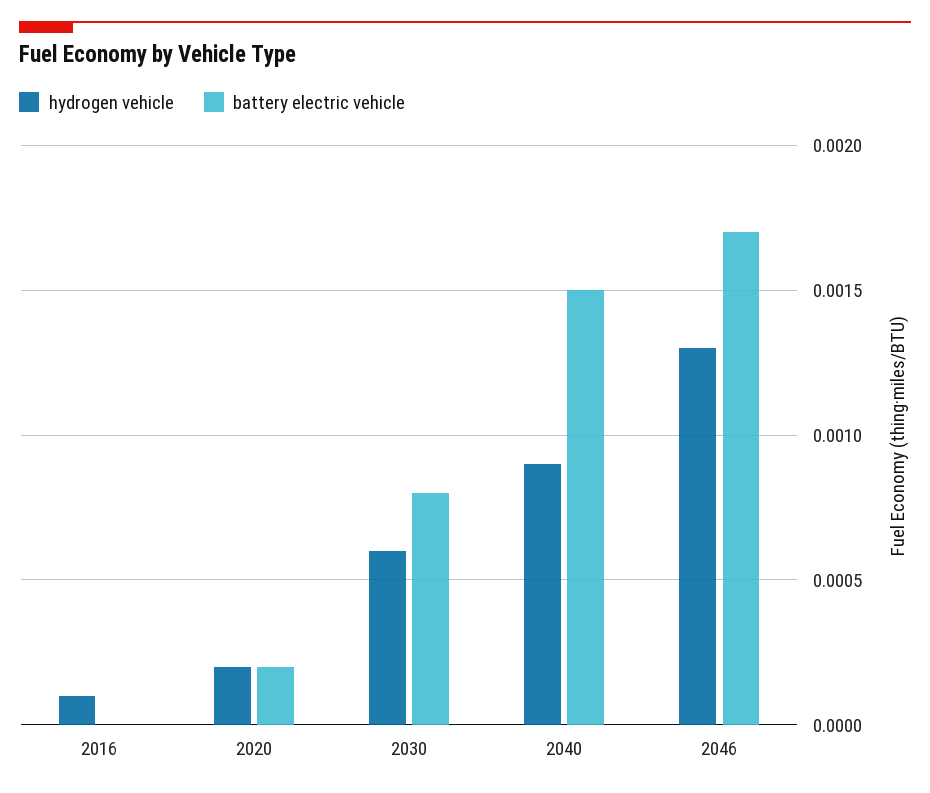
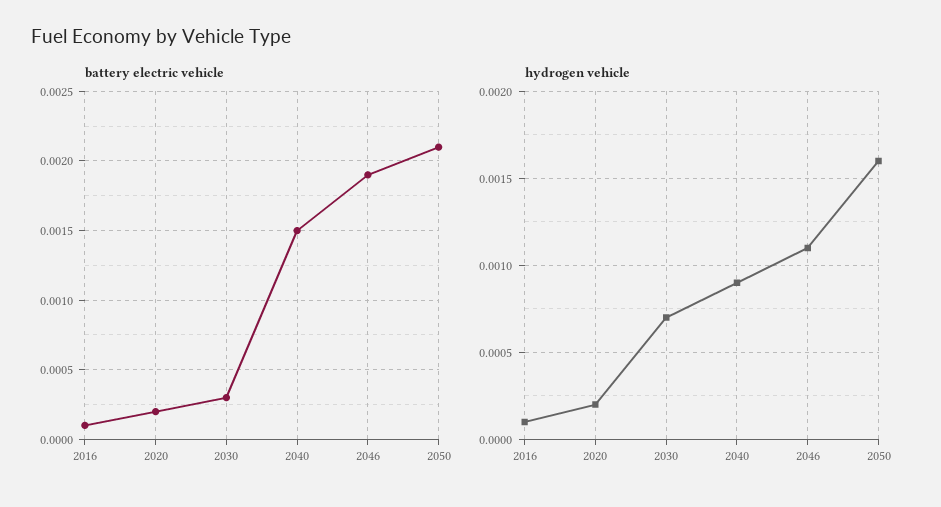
battery electric vehicle, 2016: 0 -> 0.0001
hydrogen vehicle, 2030: 0.0006 -> 0.0007
battery electric vehicle, 2030: 0.0008 -> 0.0003
hydrogen vehicle, 2046: 0.0013 -> 0.0011
battery electric vehicle, 2046: 0.0017 -> 0.0019
battery electric vehicle, 2050: none -> 0.0021
hydrogen vehicle, 2050: none -> 0.0016

